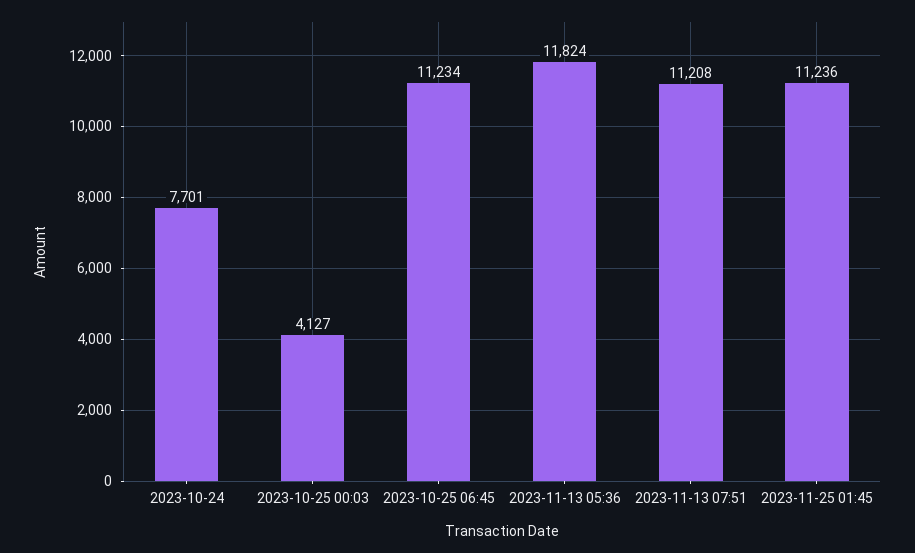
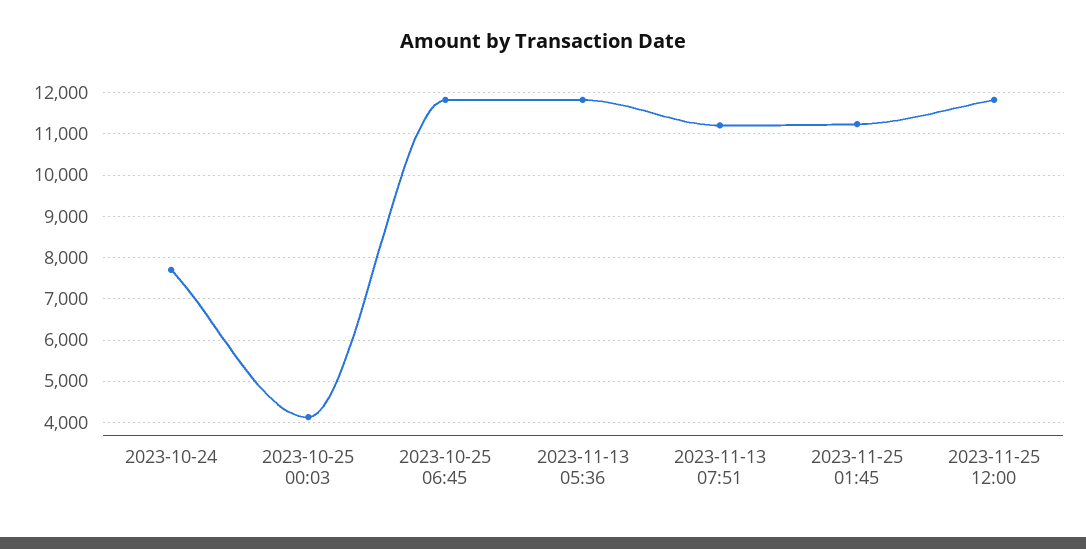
2023-10-25 06:45: 11234 -> 11800
2023-11-25 12:00: none -> 11800

